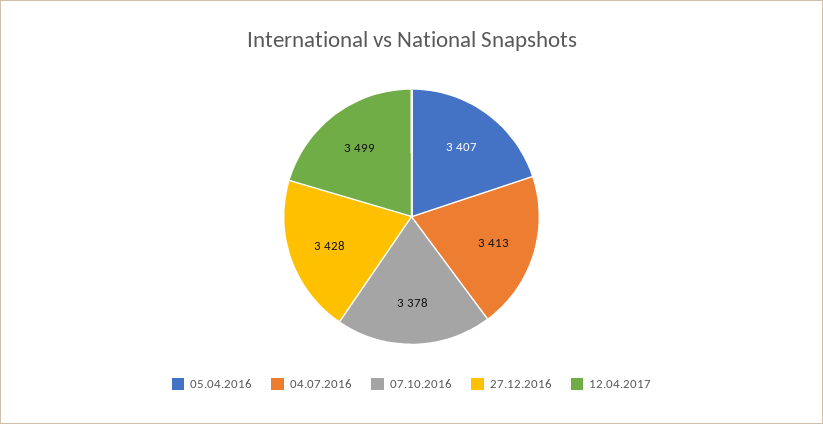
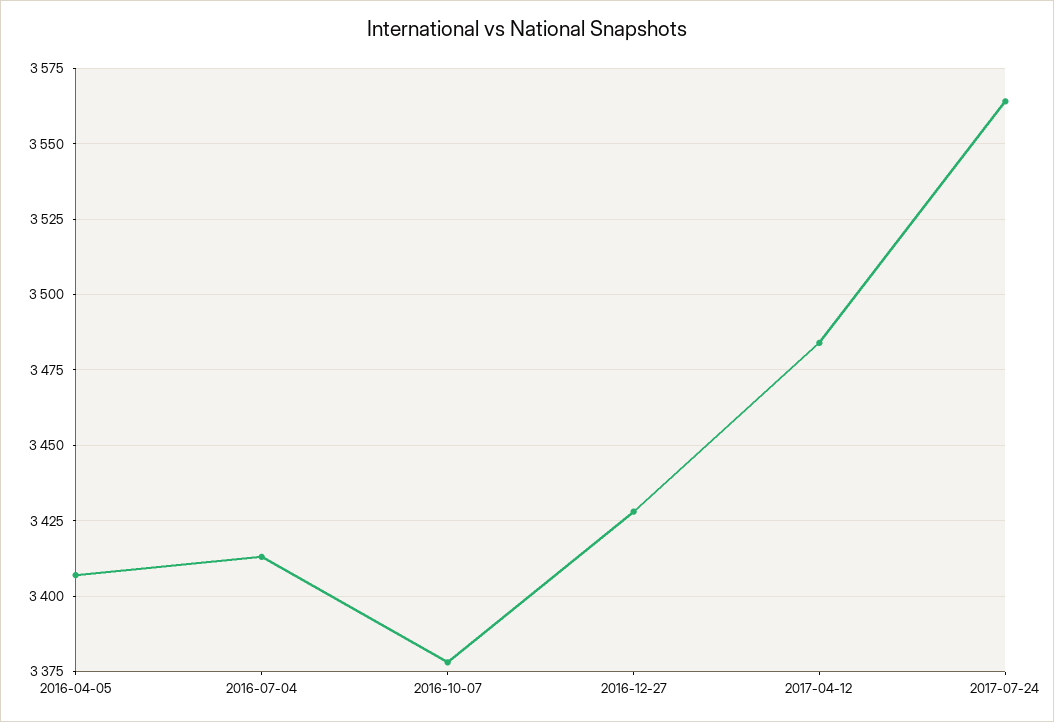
12.04.2017: 3499 -> 3485
2017-07-24: none -> 3565

